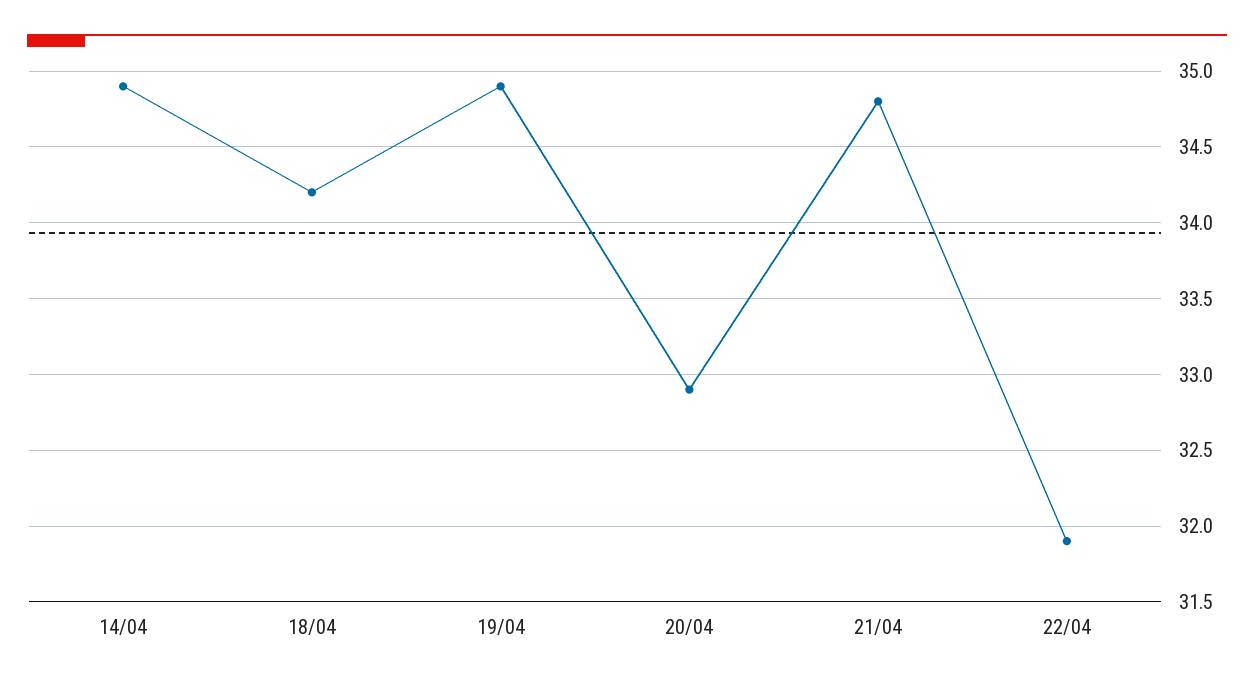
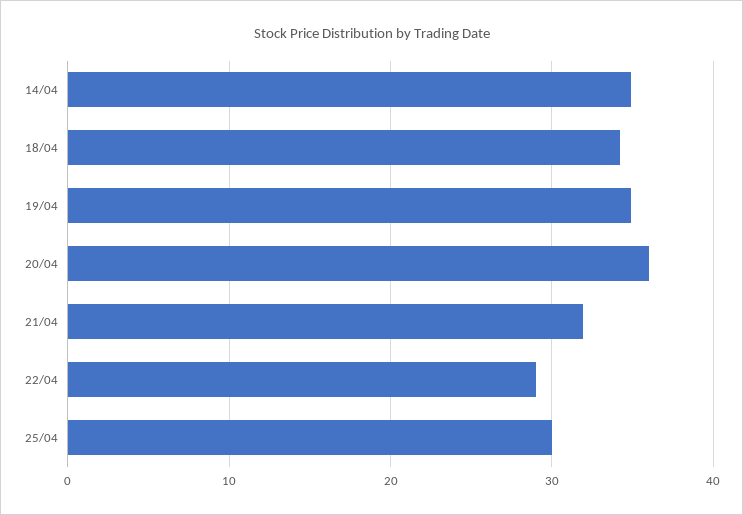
20/04: 32.9 -> 36
21/04: 34.8 -> 32
22/04: 31.9 -> 29
25/04: none -> 30

